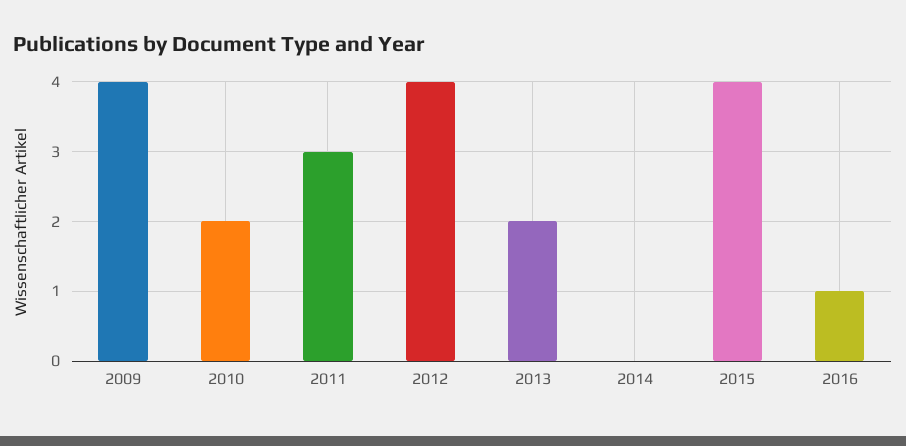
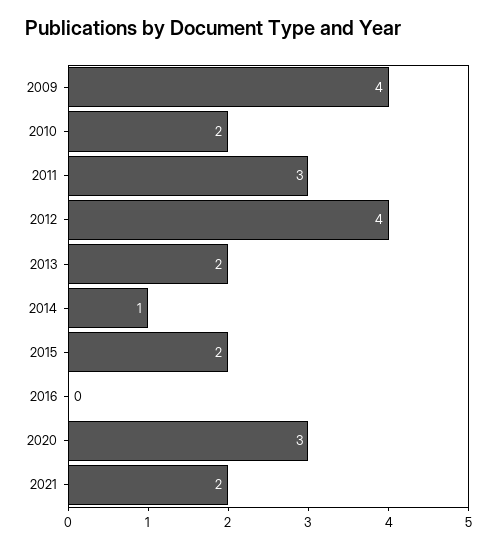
2014: 0 -> 1
2015: 4 -> 2
2016: 1 -> 0
2020: none -> 3
2021: none -> 2

